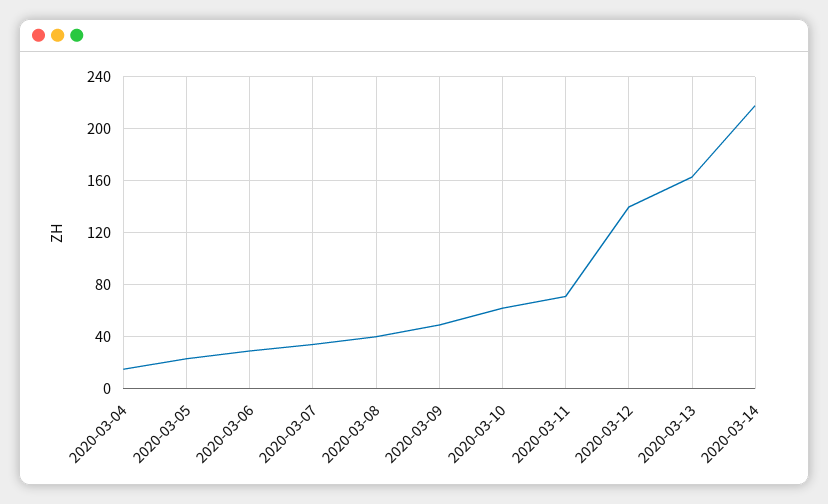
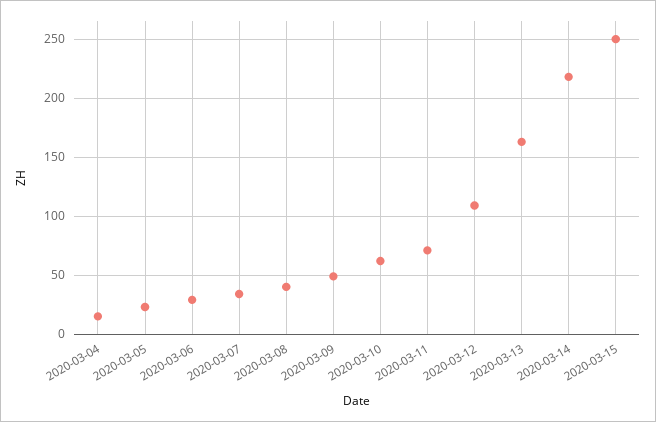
2020-03-12: 140 -> 110
2020-03-15: none -> 250

